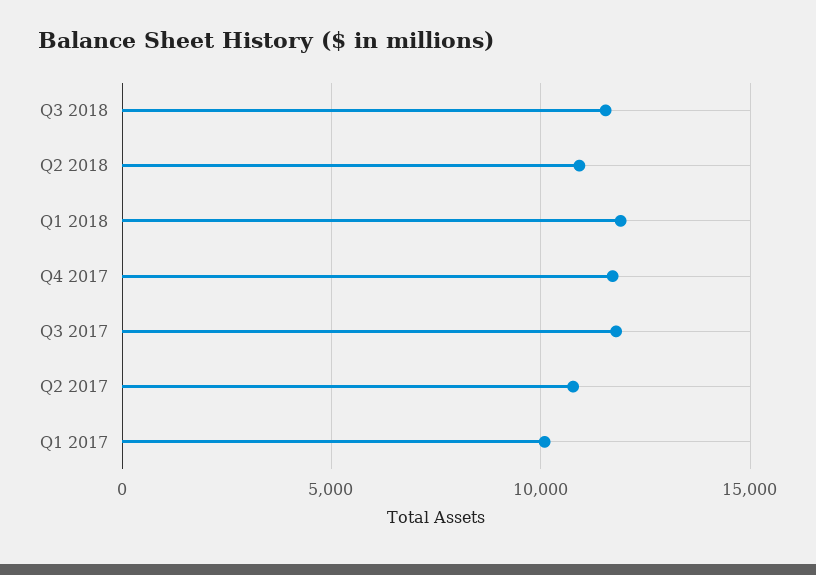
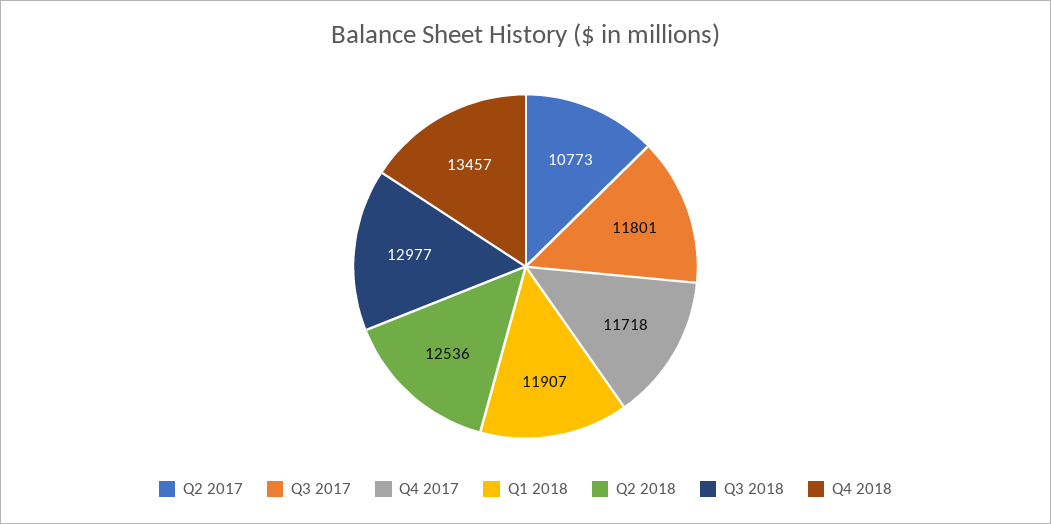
Q3 2018: 11500 -> 12977
Q2 2018: 11000 -> 12536
Q1 2017: 10000 -> none
Q4 2018: none -> 13457

